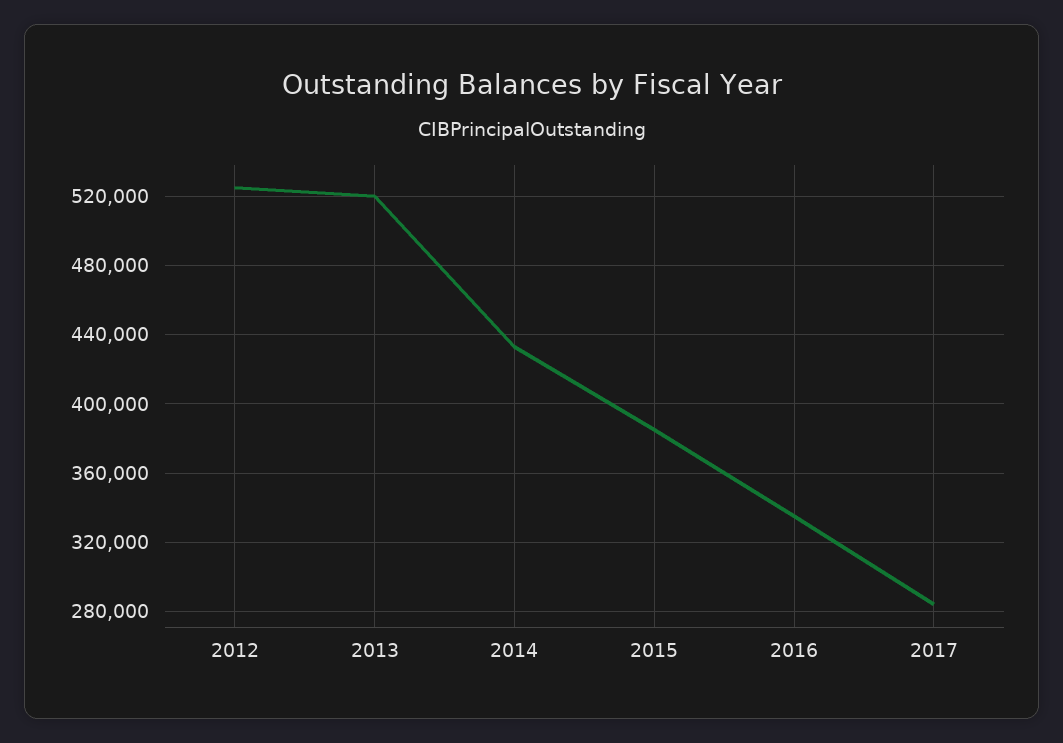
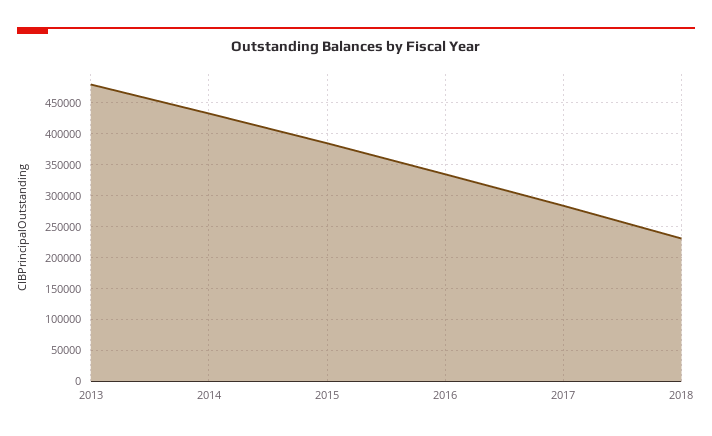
2012: 525000 -> none
2013: 520000 -> 480000
2018: none -> 230000

